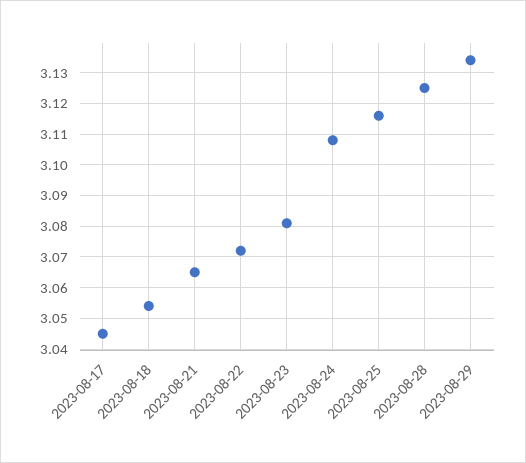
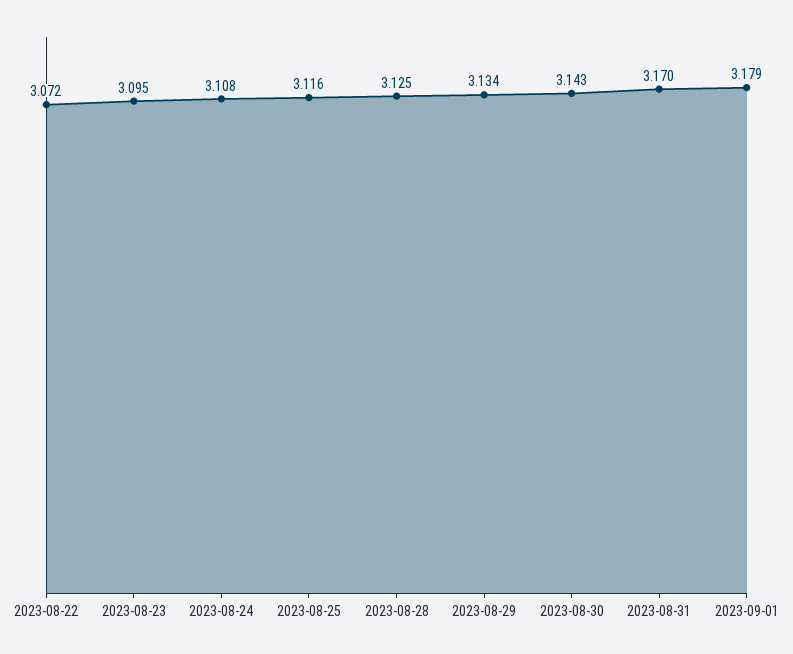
2023-08-17: 3.045 -> none
2023-08-18: 3.055 -> none
2023-08-21: 3.065 -> none
2023-08-23: 3.08 -> 3.095
2023-08-30: none -> 3.143
2023-08-31: none -> 3.17
2023-09-01: none -> 3.179

